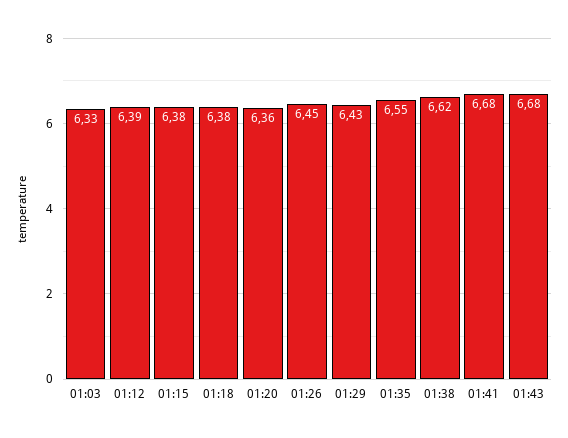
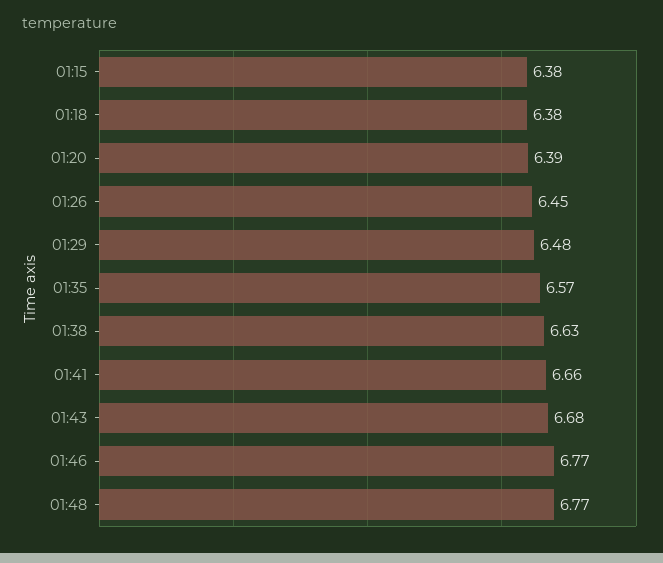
01:03: 6.33 -> none
01:12: 6.39 -> none
01:20: 6.36 -> 6.39
01:29: 6.43 -> 6.48
01:35: 6.55 -> 6.57
01:38: 6.62 -> 6.63
01:41: 6.68 -> 6.66
01:46: none -> 6.77
01:48: none -> 6.77

